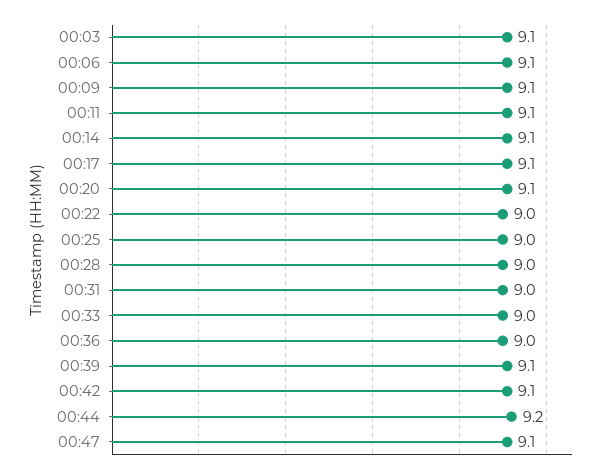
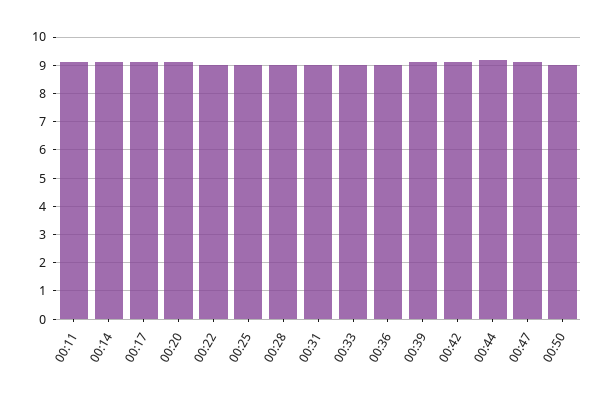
00:03: 9.1 -> none
00:06: 9.1 -> none
00:09: 9.1 -> none
00:50: none -> 9

